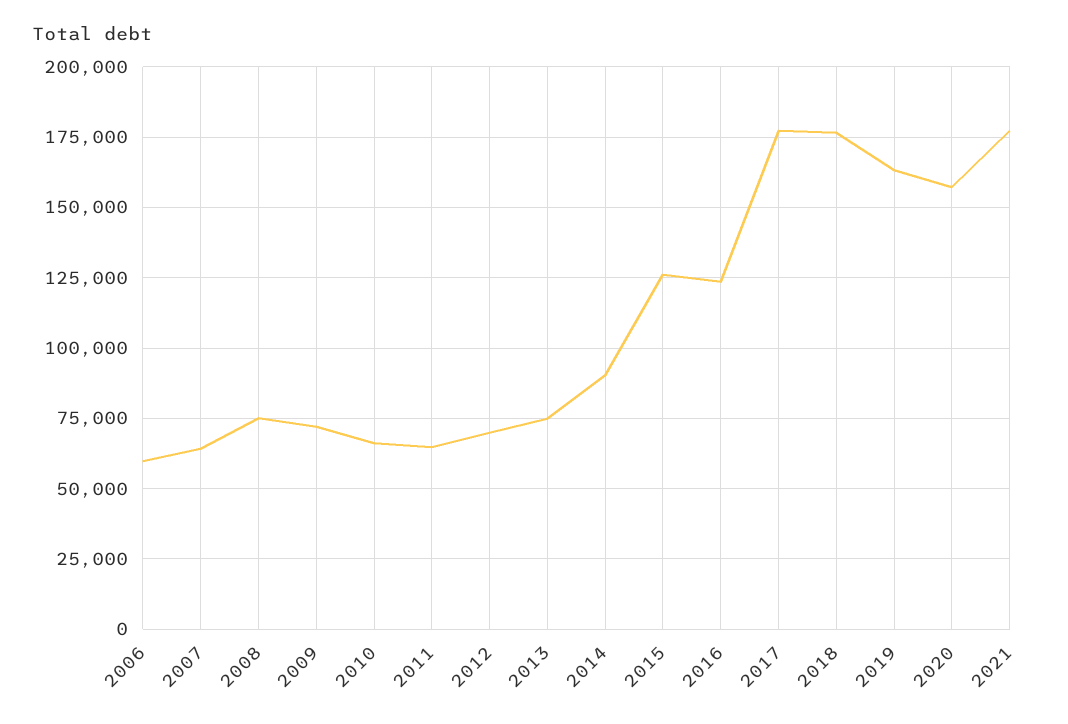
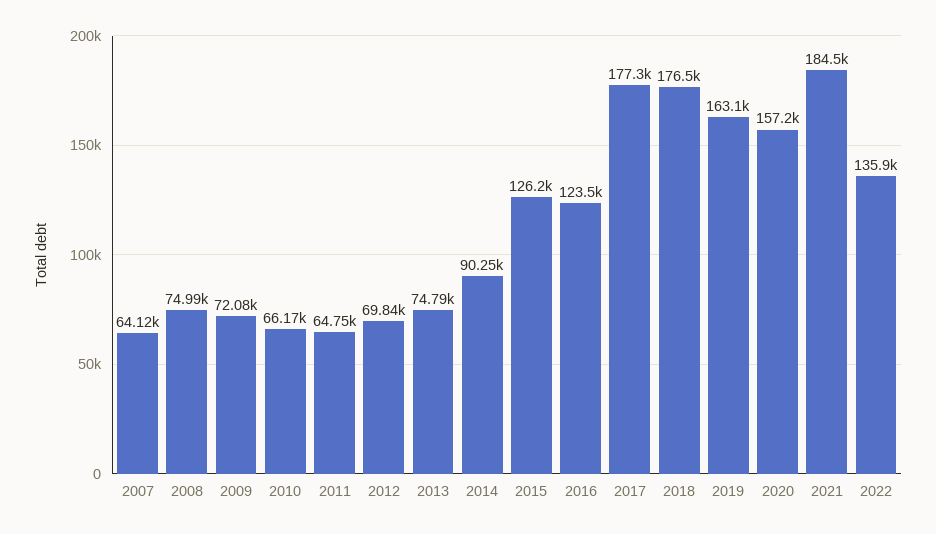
2006: 60000 -> none
2021: 177500 -> 184500
2022: none -> 135900

